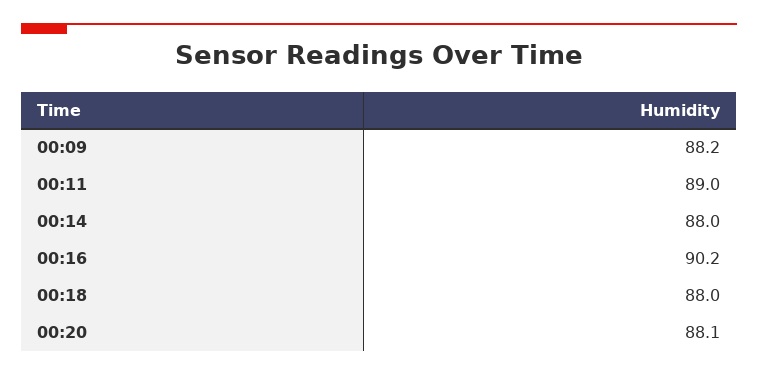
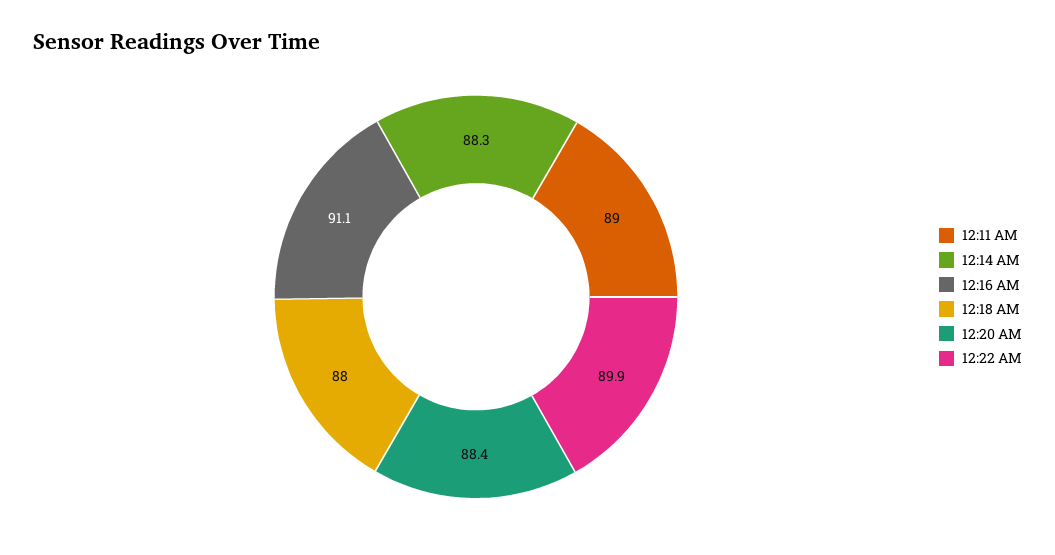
00:09: 88.2 -> none
00:14: 88 -> 88.3
00:16: 90.2 -> 91.1
00:20: 88.1 -> 88.4
12:22 AM: none -> 89.9

